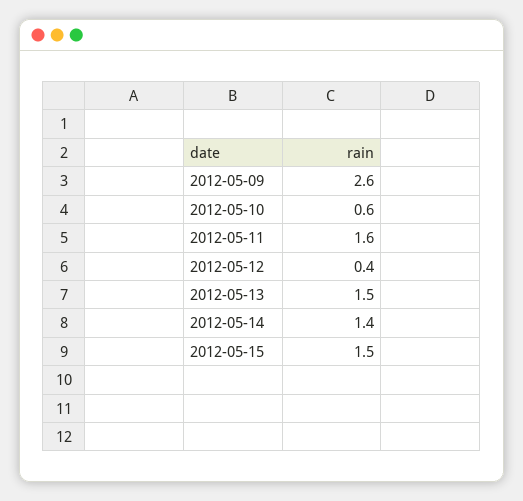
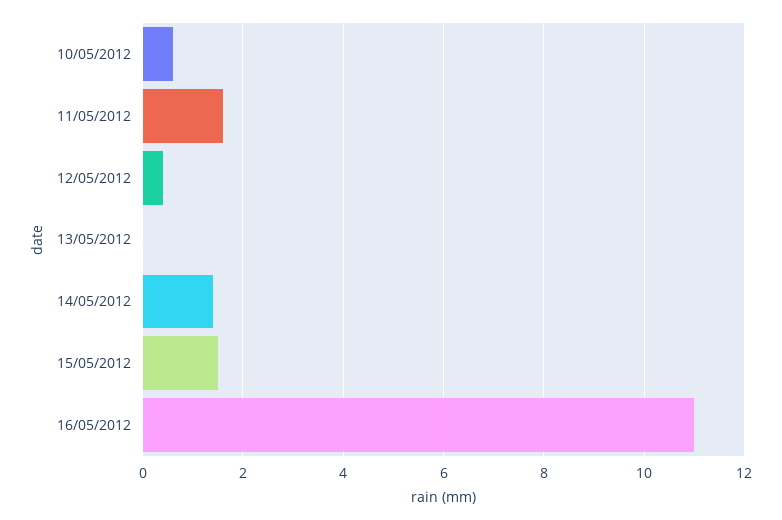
2012-05-09: 2.6 -> none
2012-05-13: 1.5 -> 0
16/05/2012: none -> 11

